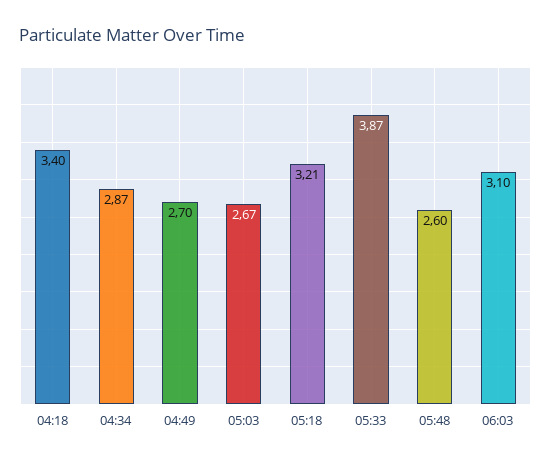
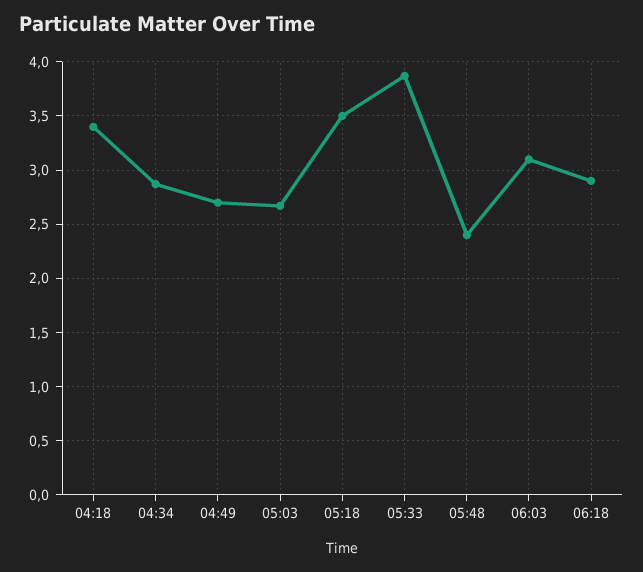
05:18: 3.21 -> 3.5
05:48: 2.6 -> 2.4
06:18: none -> 2.9

